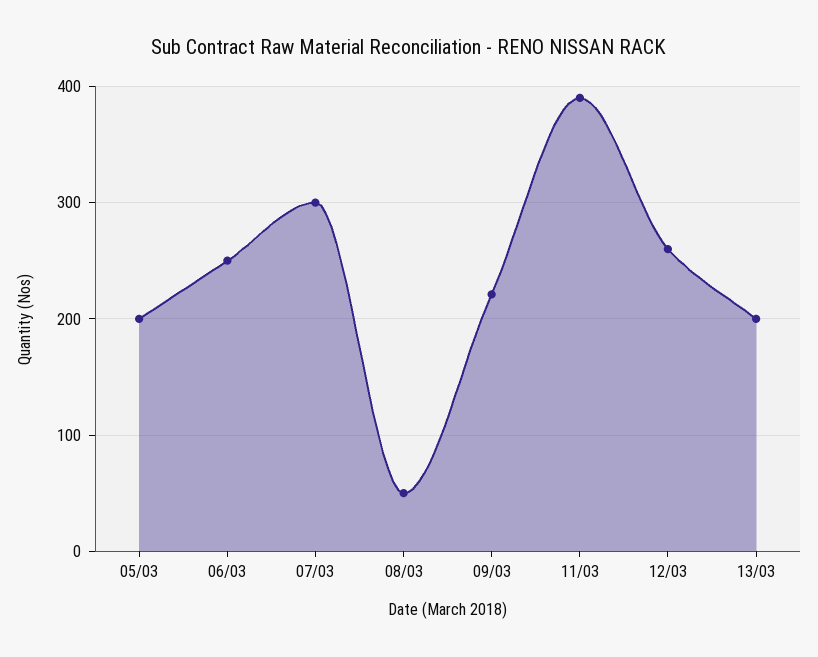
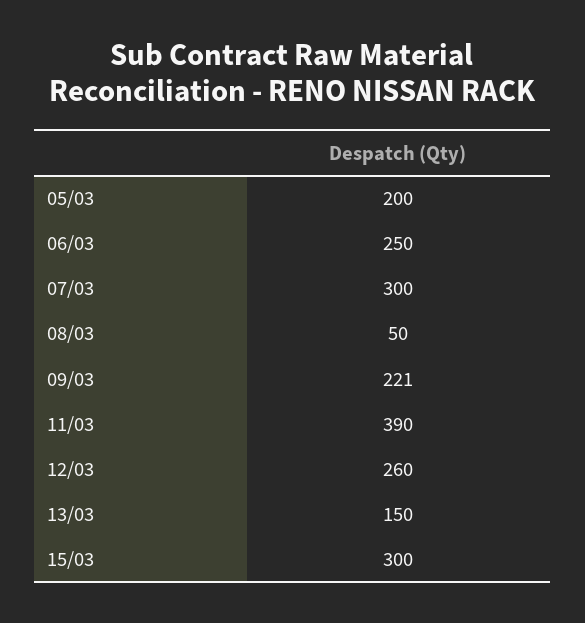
13/03: 200 -> 150
15/03: none -> 300

